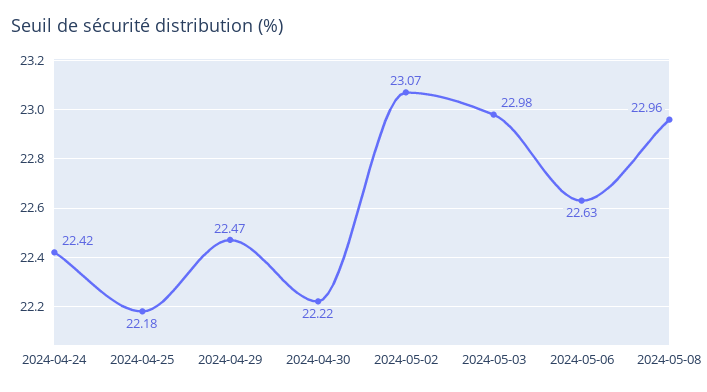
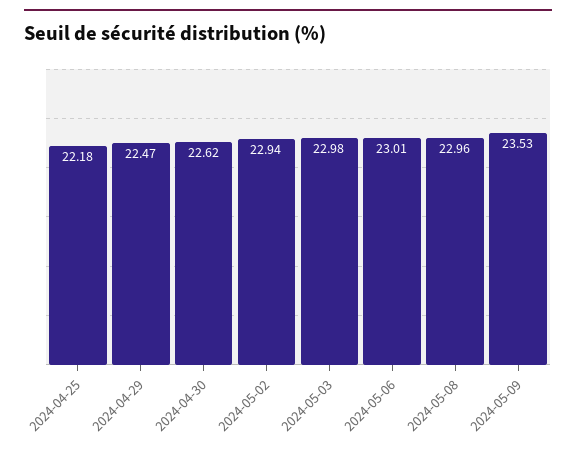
2024-04-24: 22.42 -> none
2024-04-30: 22.22 -> 22.62
2024-05-02: 23.07 -> 22.94
2024-05-06: 22.63 -> 23.01
2024-05-09: none -> 23.53

